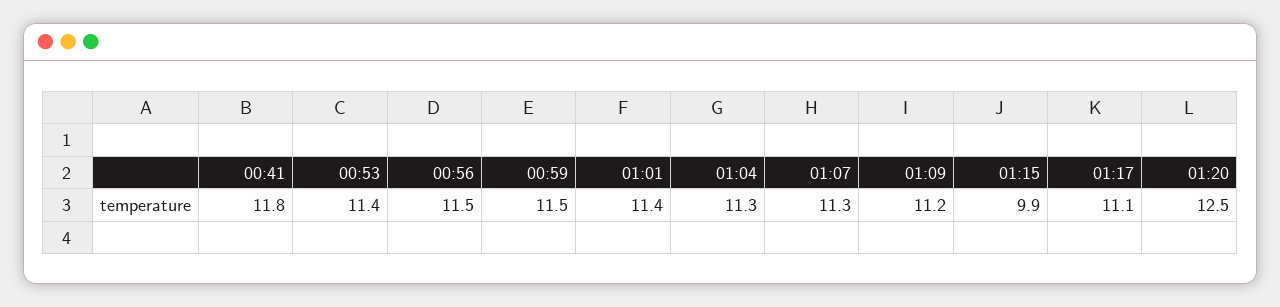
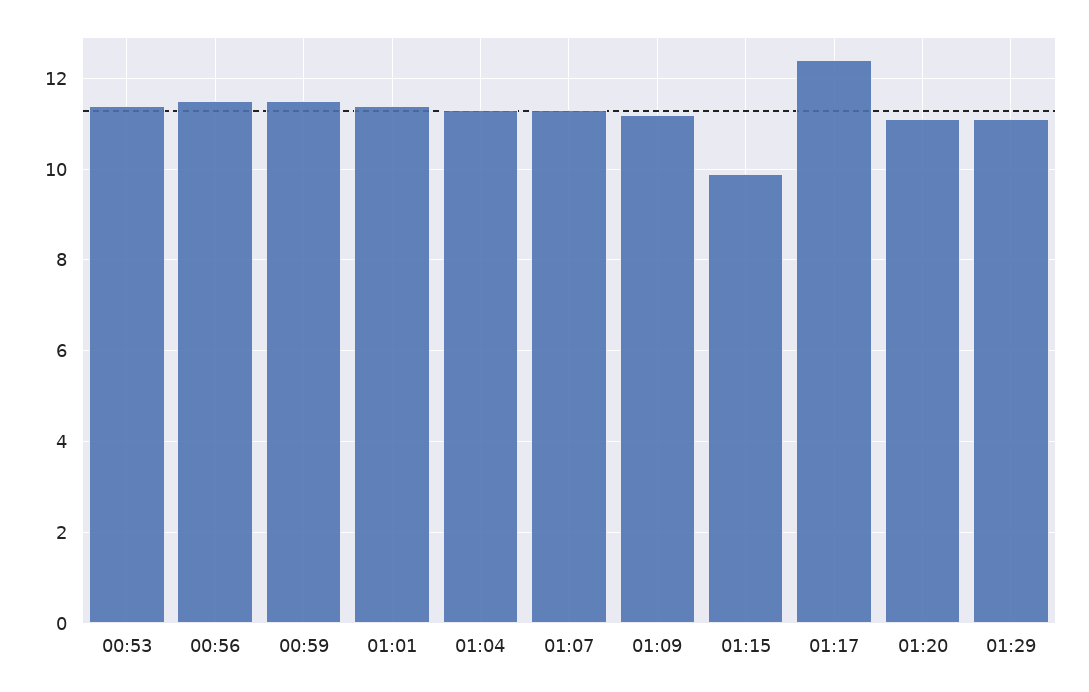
00:41: 11.8 -> none
01:17: 11.1 -> 12.5
01:20: 12.5 -> 11
01:29: none -> 11

